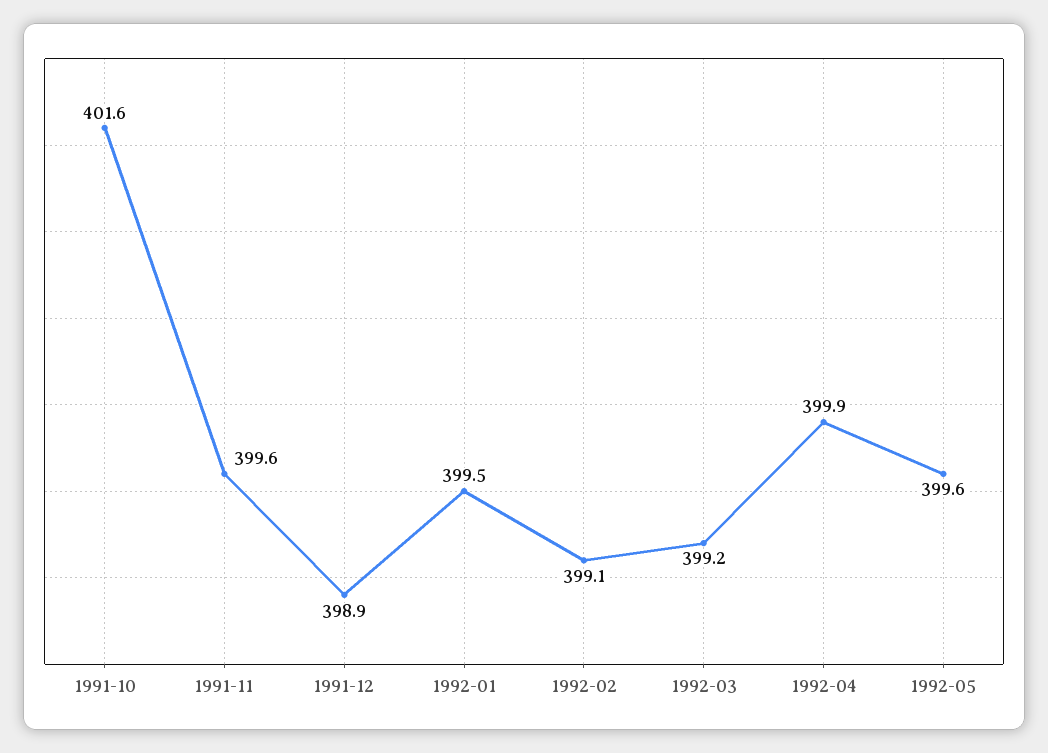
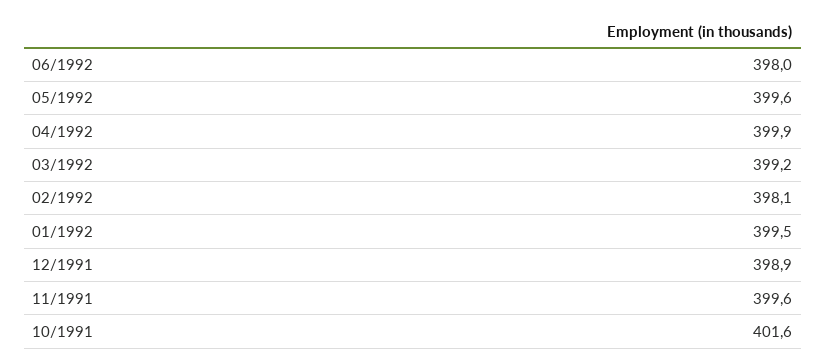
1992-02: 399.1 -> 398.1
06/1992: none -> 398

